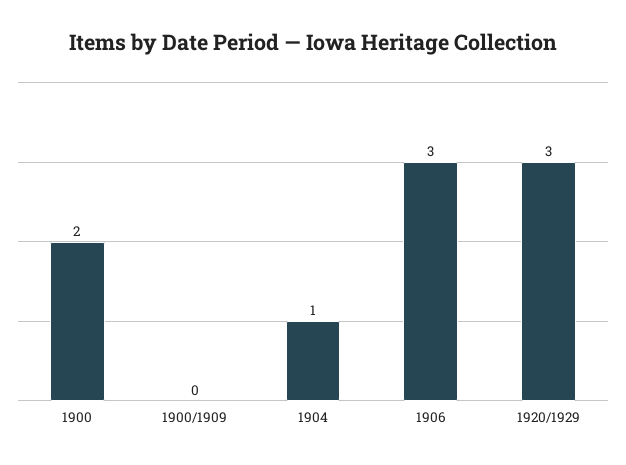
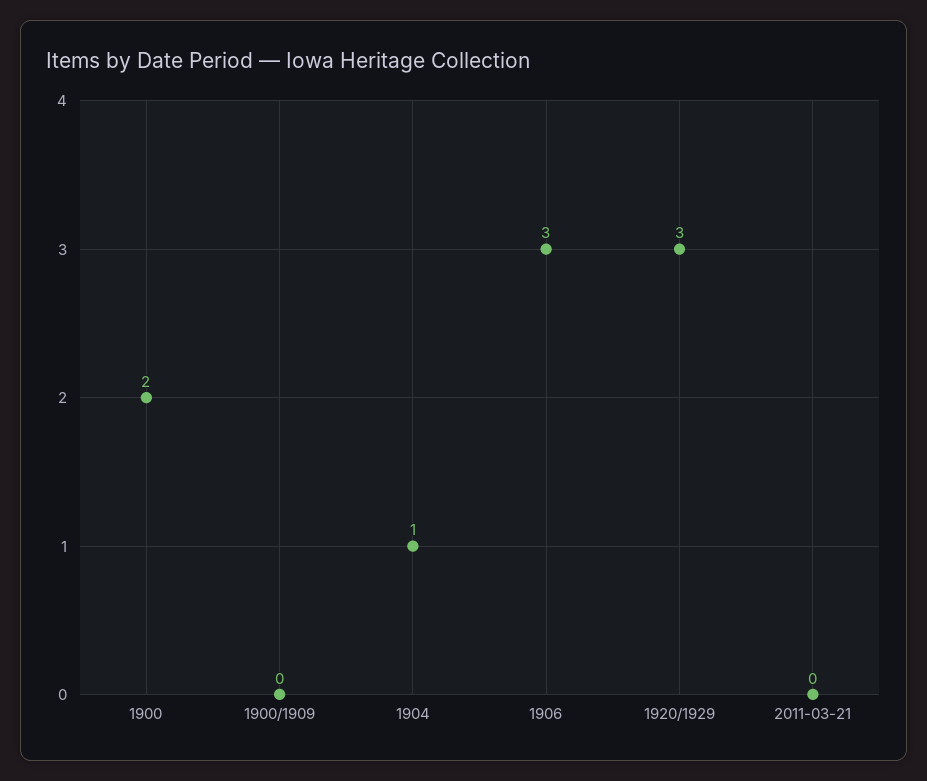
2011-03-21: none -> 0

